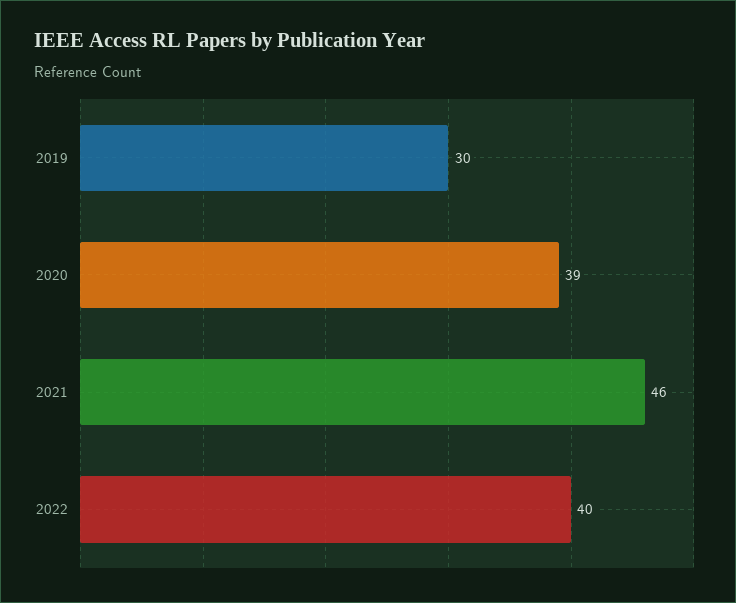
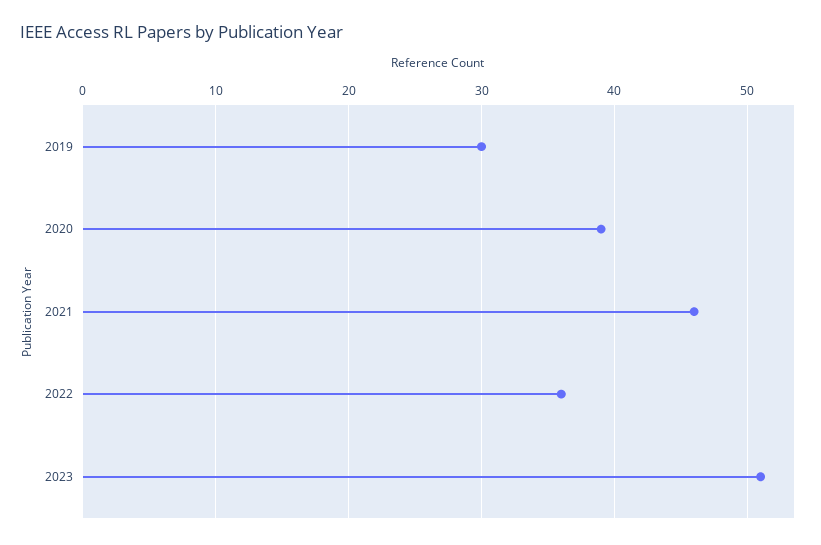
2022: 40 -> 36
2023: none -> 51

